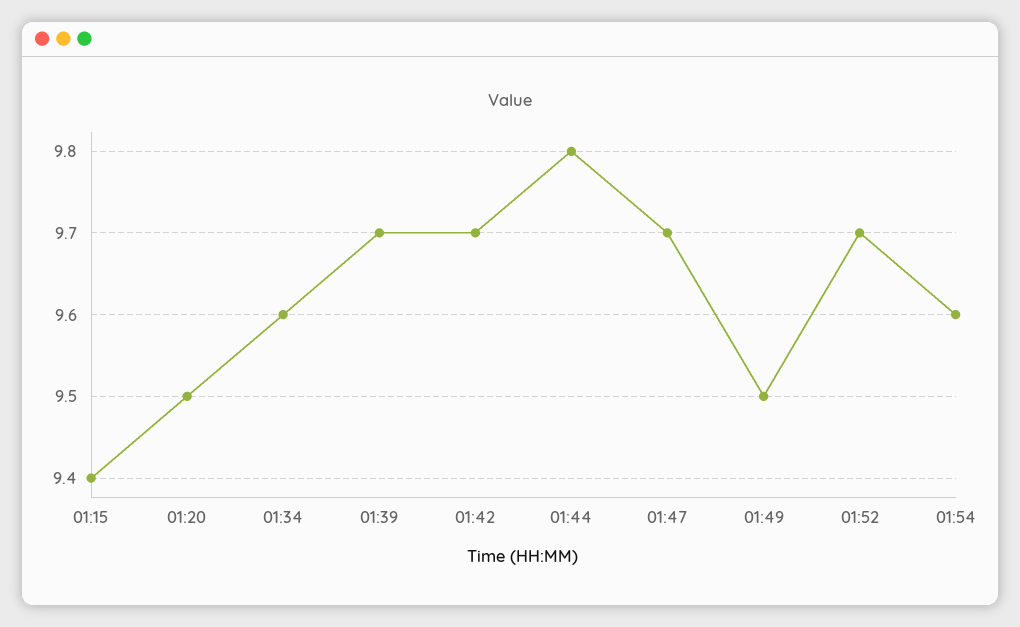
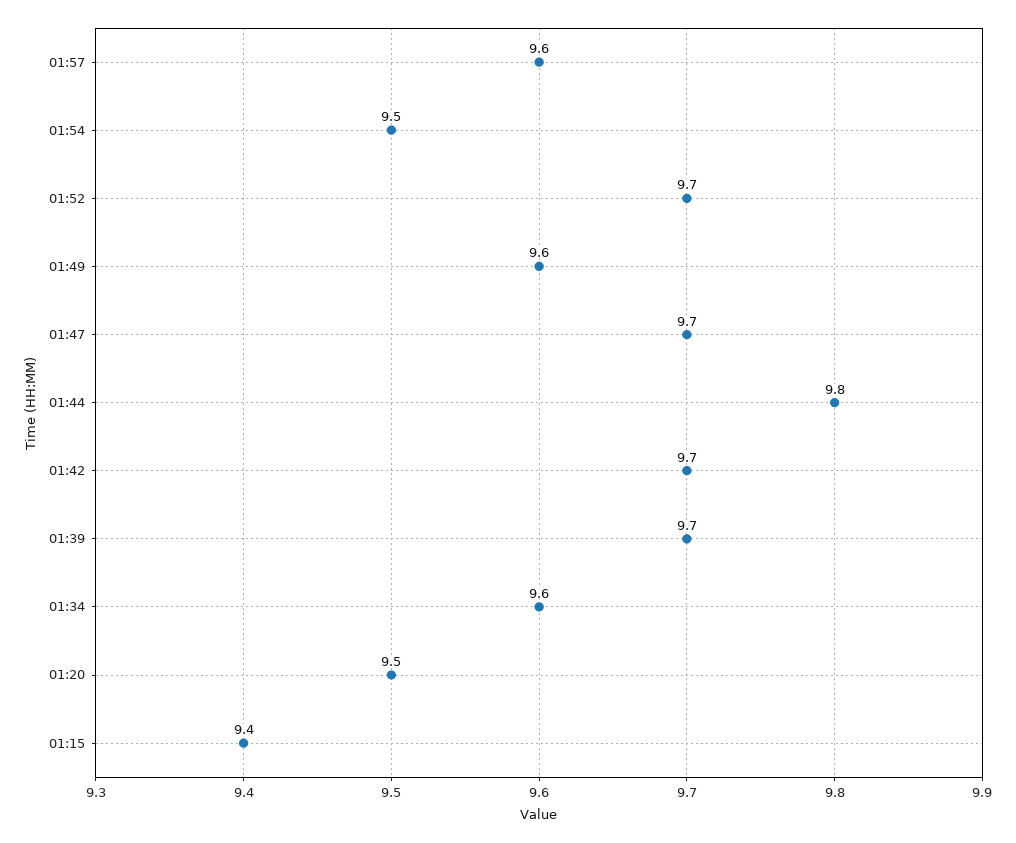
01:49: 9.5 -> 9.6
01:54: 9.6 -> 9.5
01:57: none -> 9.6

